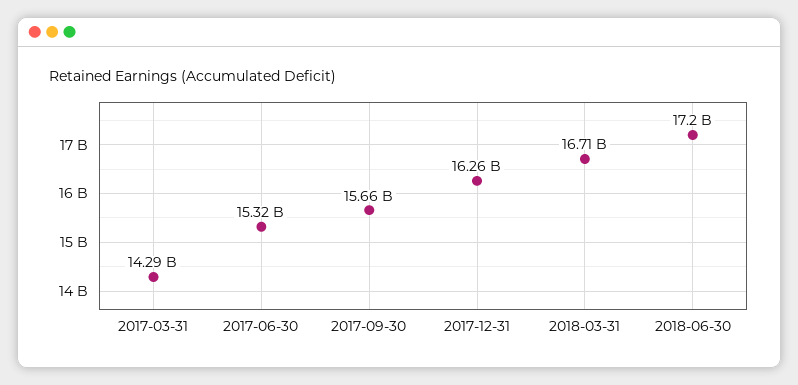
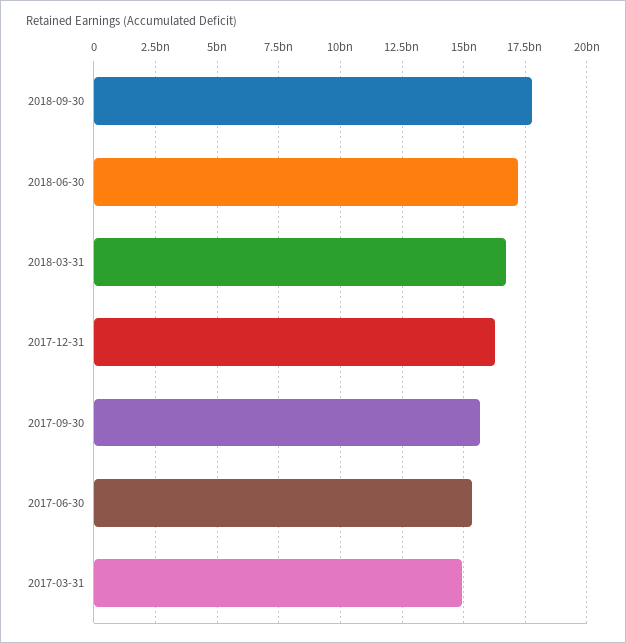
2017-03-31: 14290000000 -> 15000000000
2018-09-30: none -> 17750000000

